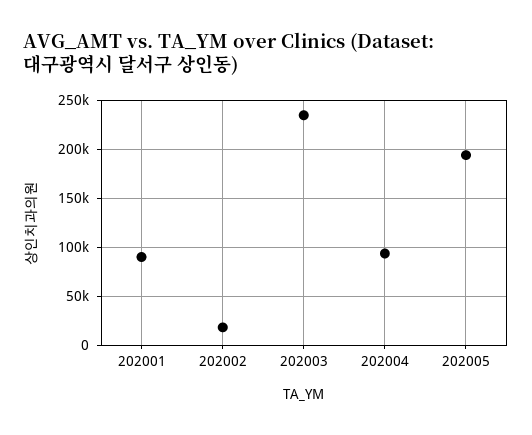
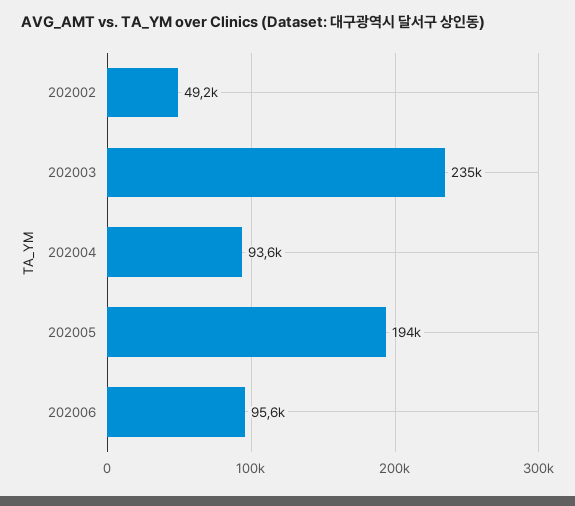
202001: 90000 -> none
202002: 20000 -> 49200
202006: none -> 95600

